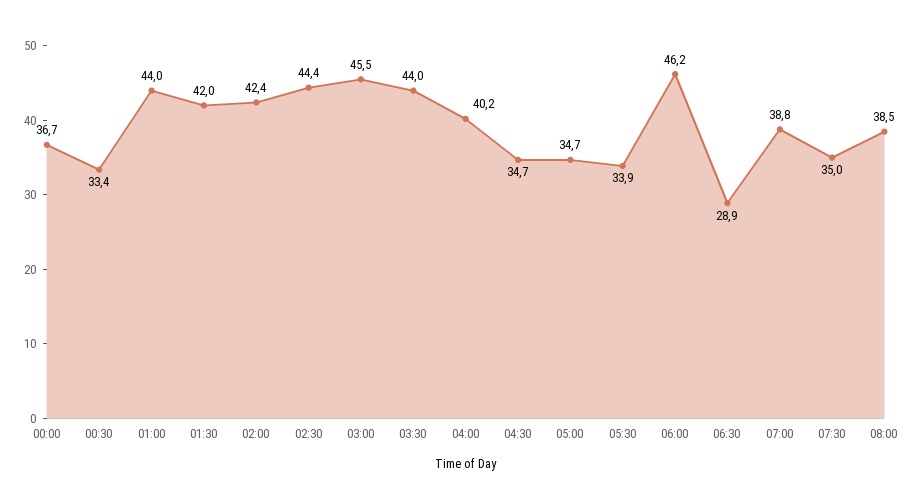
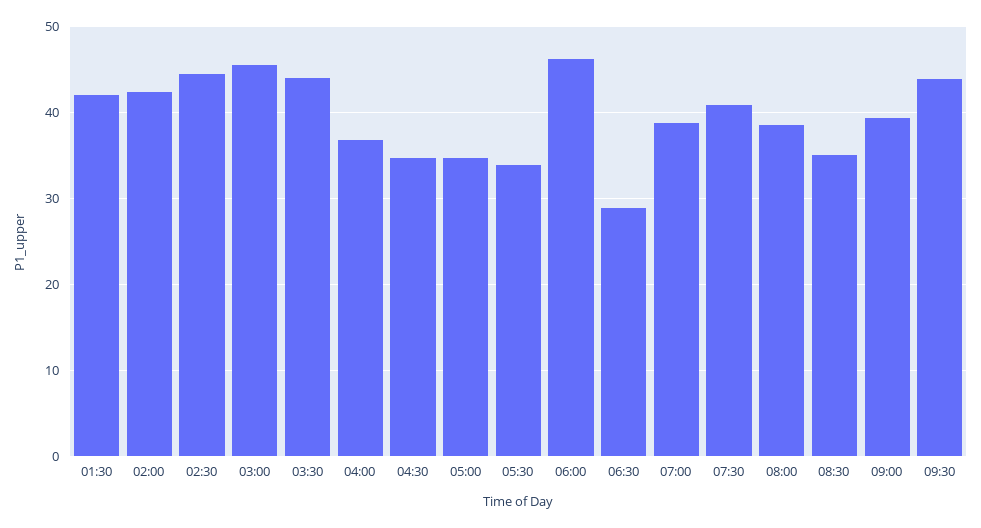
00:00: 36.7 -> none
00:30: 33.4 -> none
01:00: 44 -> none
04:00: 40.2 -> 37
07:30: 35 -> 41
08:30: none -> 35
09:00: none -> 39
09:30: none -> 44

